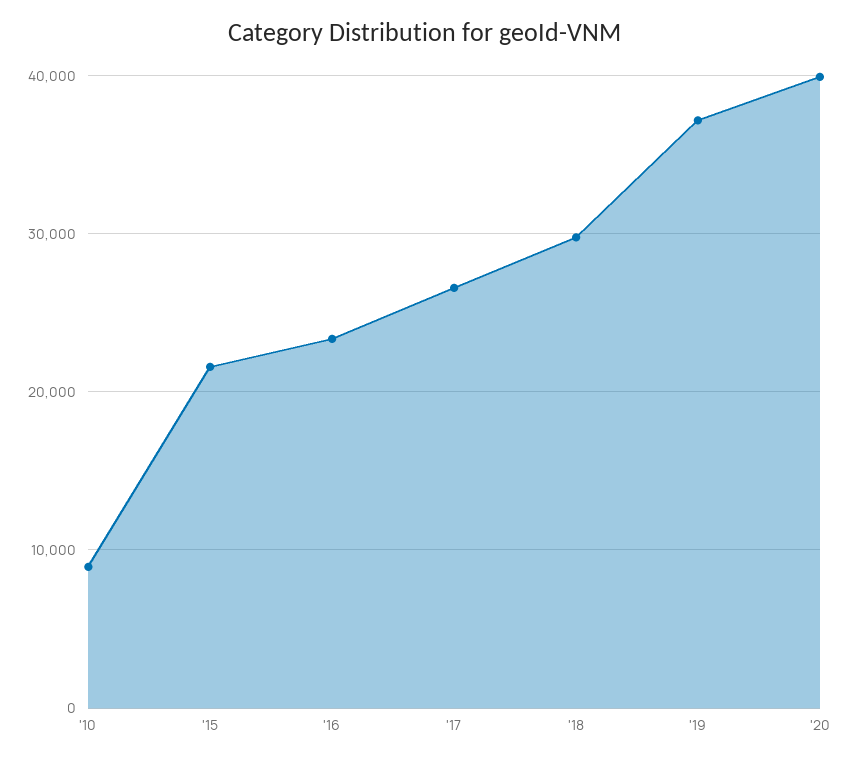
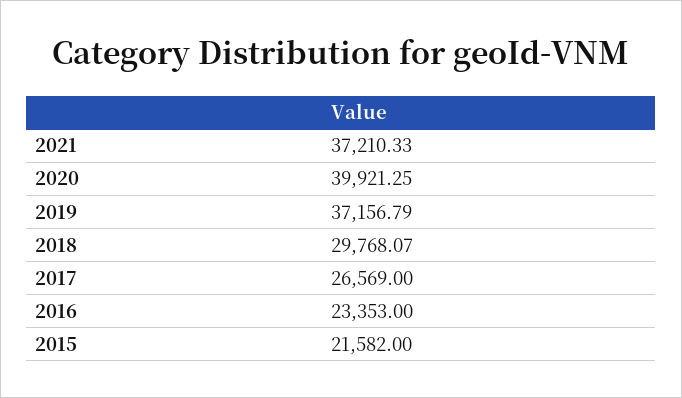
'10: 9000 -> none
2021: none -> 37210.33

